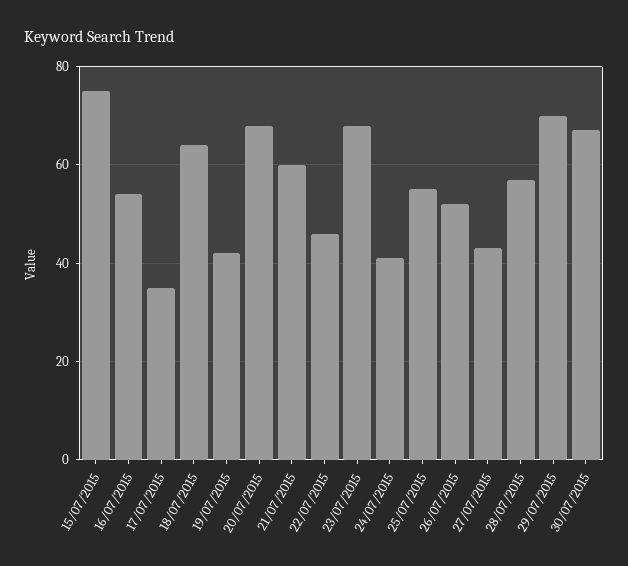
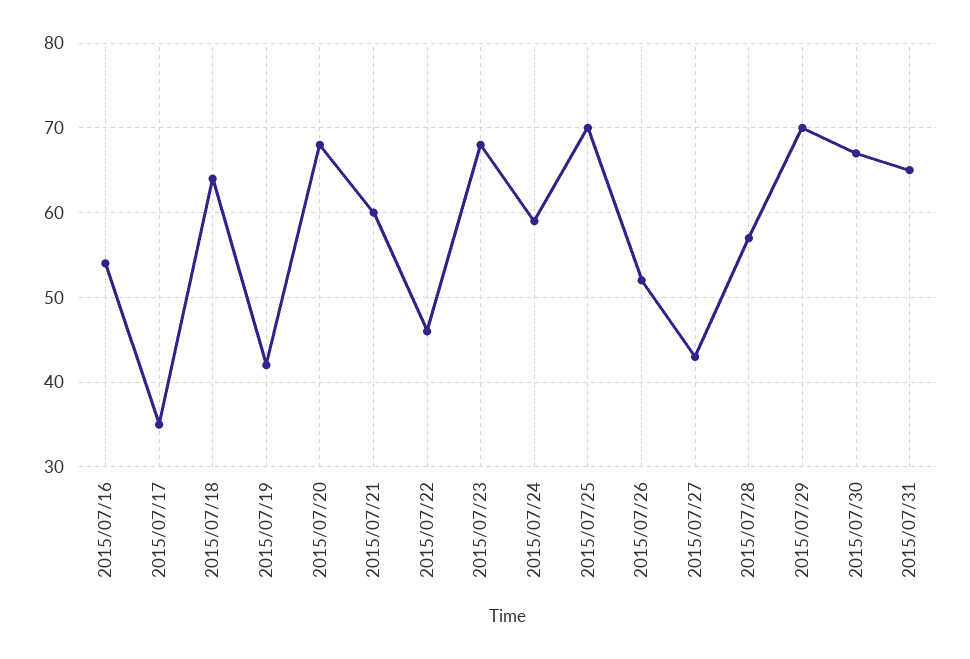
15/07/2015: 75 -> none
24/07/2015: 40 -> 59
25/07/2015: 55 -> 70
2015/07/31: none -> 65

